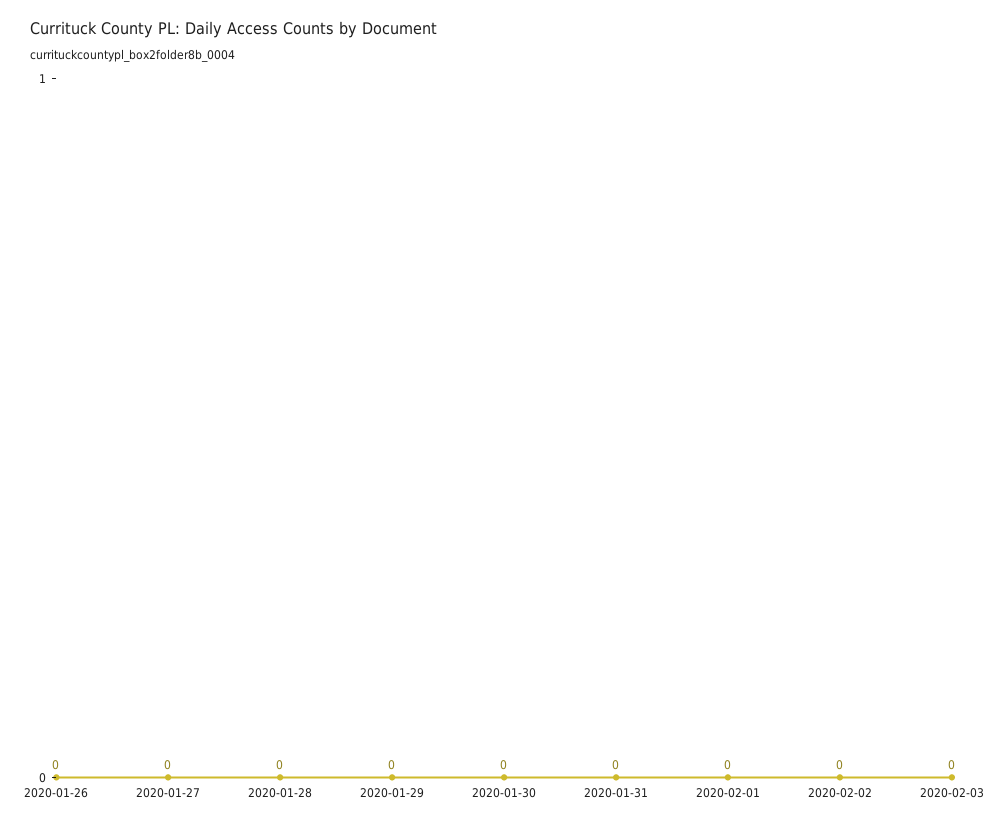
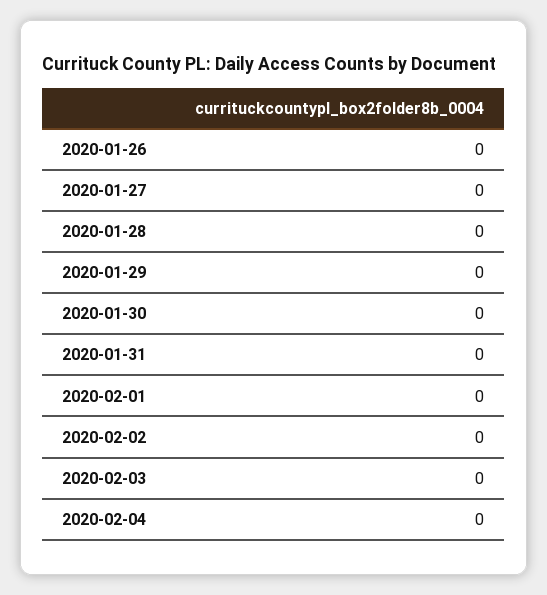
2020-02-04: none -> 0

